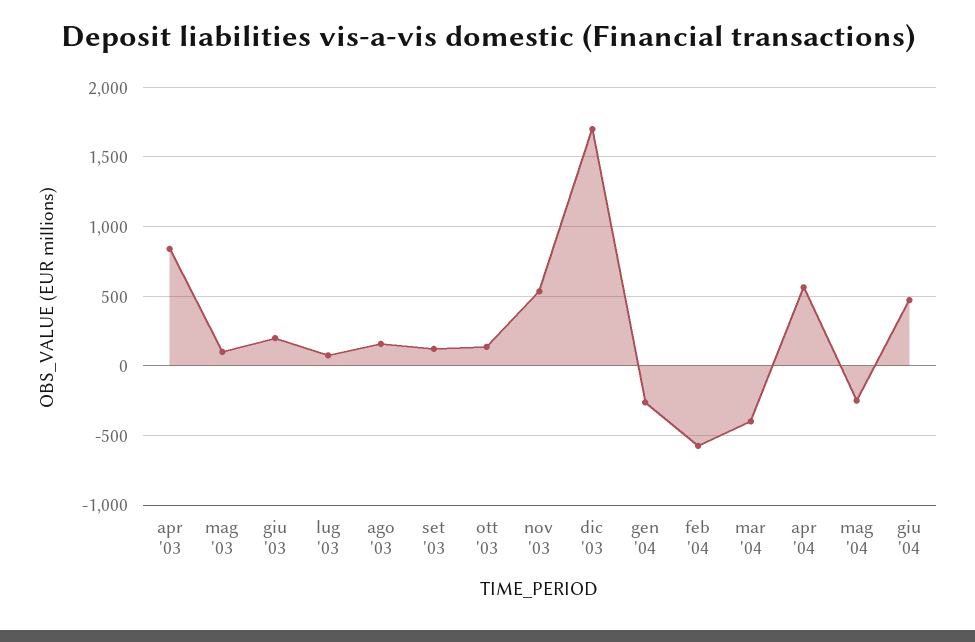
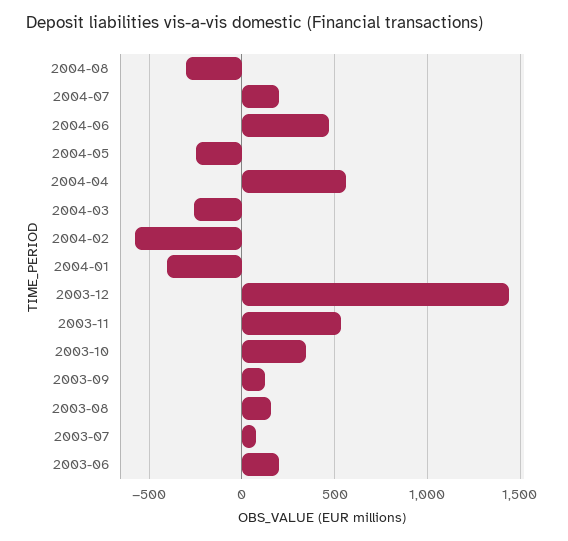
apr '03: 850 -> none
mag '03: 100 -> none
ott '03: 150 -> 350
dic '03: 1700 -> 1450
gen '04: -250 -> -400
mar '04: -400 -> -250
2004-08: none -> -300
2004-07: none -> 200

